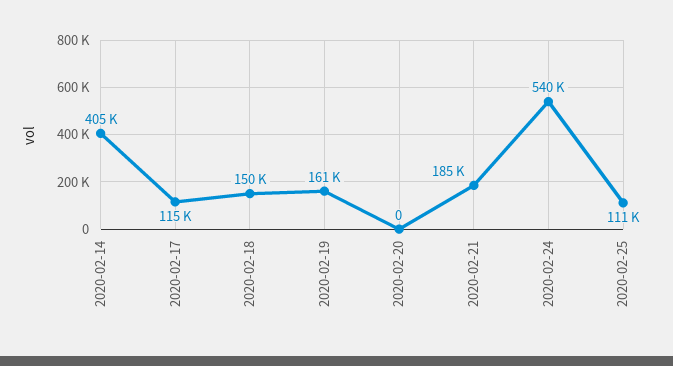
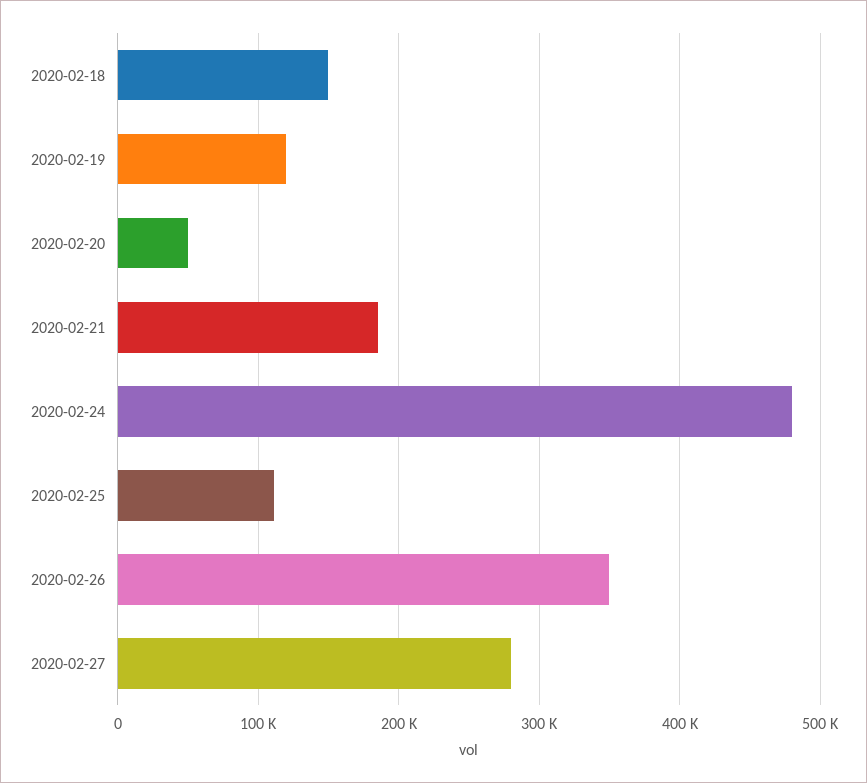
2020-02-14: 405000 -> none
2020-02-17: 115000 -> none
2020-02-19: 161000 -> 120000
2020-02-20: 0 -> 50000
2020-02-24: 540000 -> 480000
2020-02-26: none -> 350000
2020-02-27: none -> 280000

